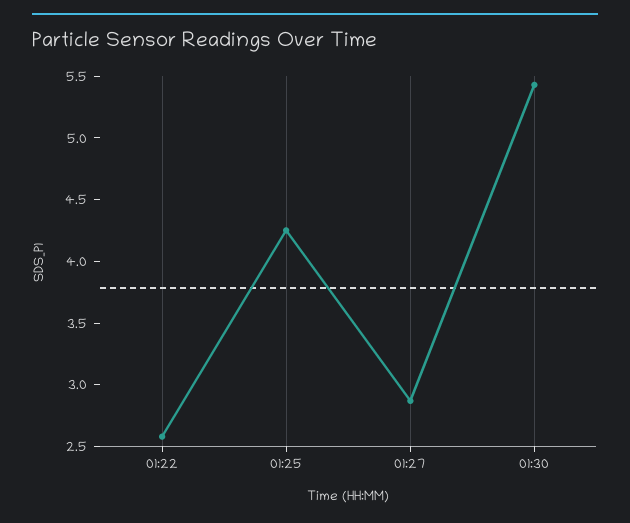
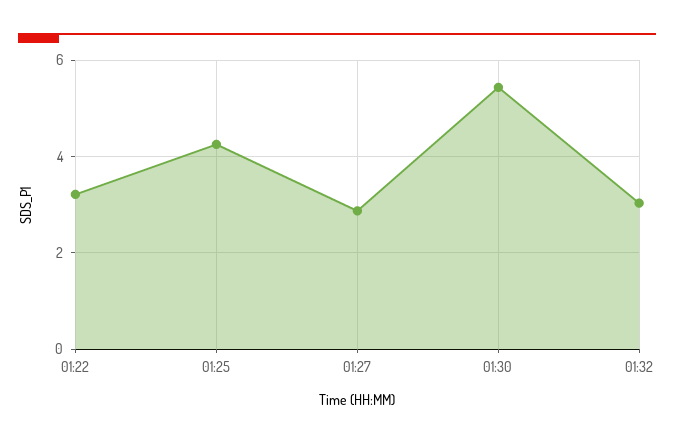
01:22: 2.6 -> 3.2
01:32: none -> 3

